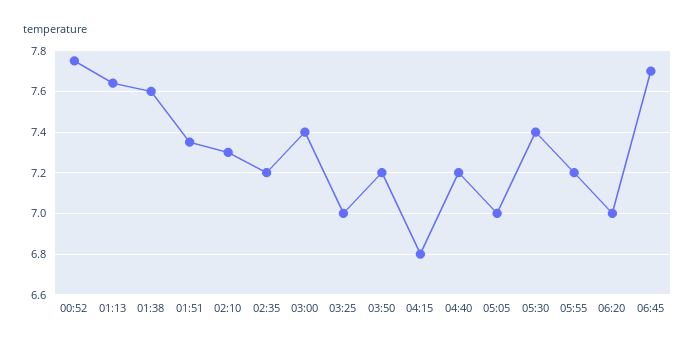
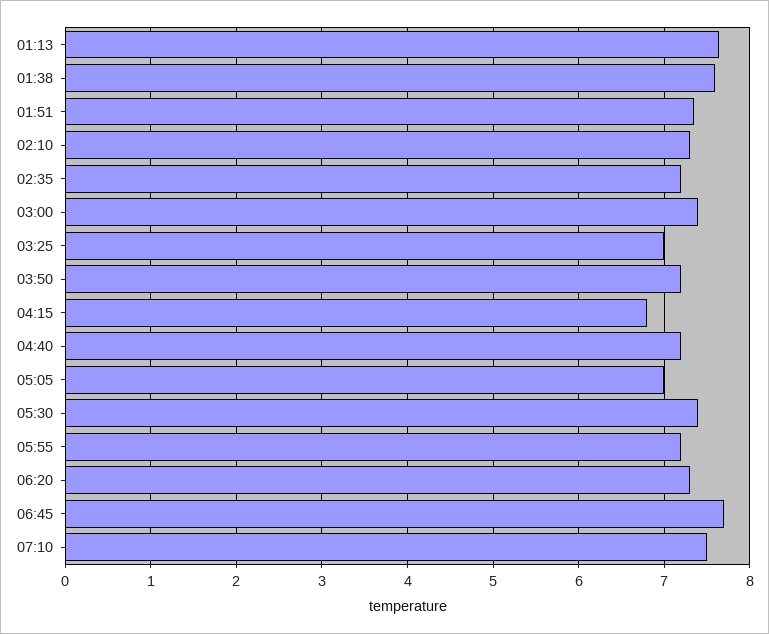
00:52: 7.75 -> none
06:20: 7 -> 7.3
07:10: none -> 7.5

